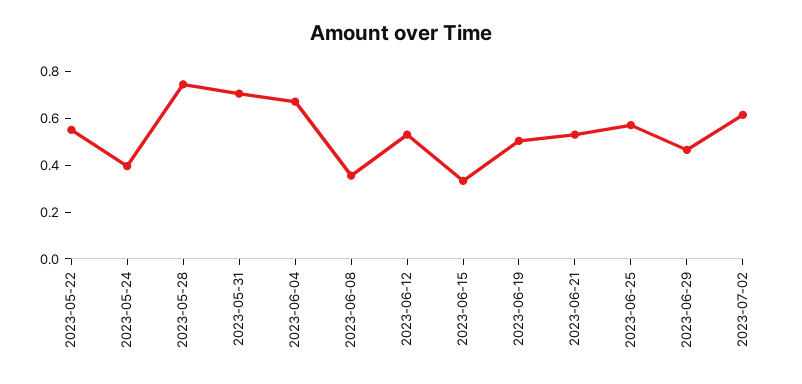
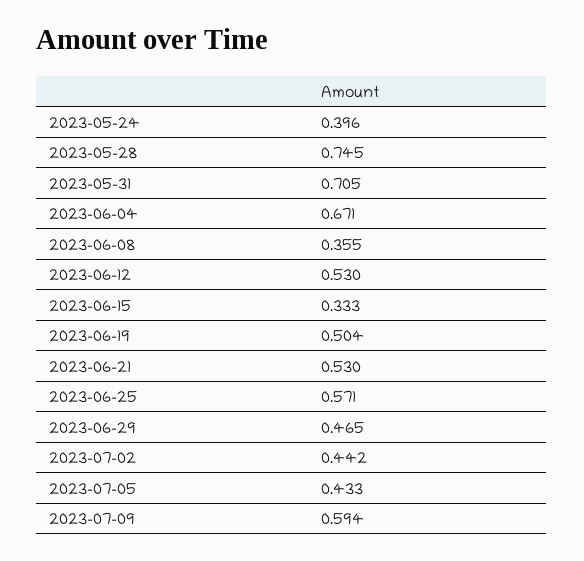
2023-05-22: 0.55 -> none
2023-07-02: 0.6 -> 0.442
2023-07-05: none -> 0.433
2023-07-09: none -> 0.594

